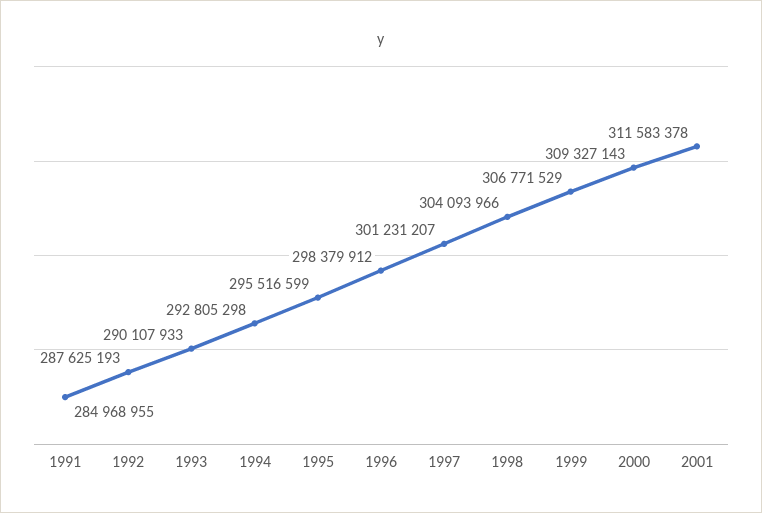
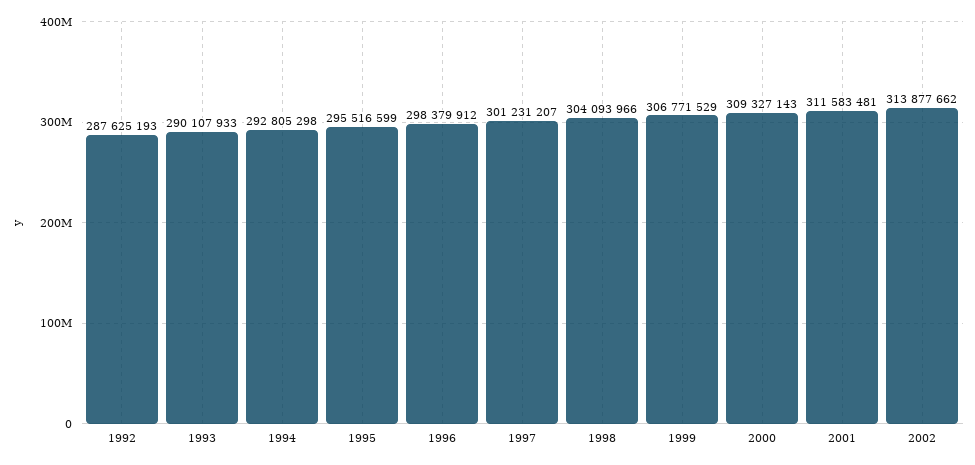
1991: 284968955 -> none
2001: 311583378 -> 311583481
2002: none -> 313877662

